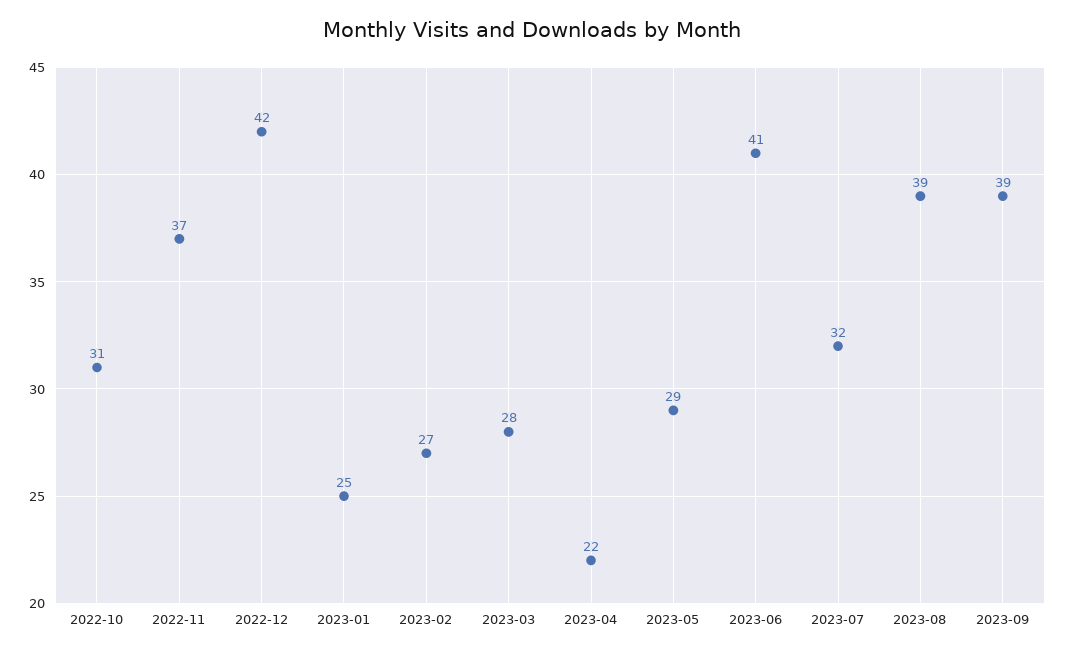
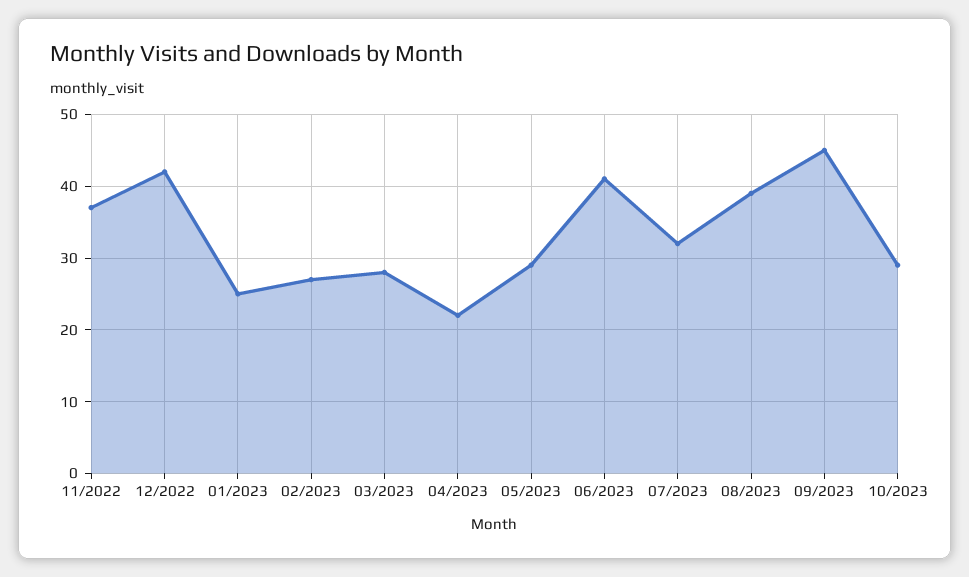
2022-10: 31 -> none
2023-09: 39 -> 45
10/2023: none -> 29

